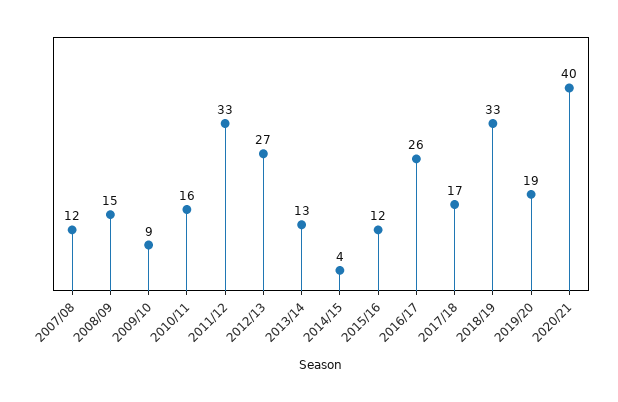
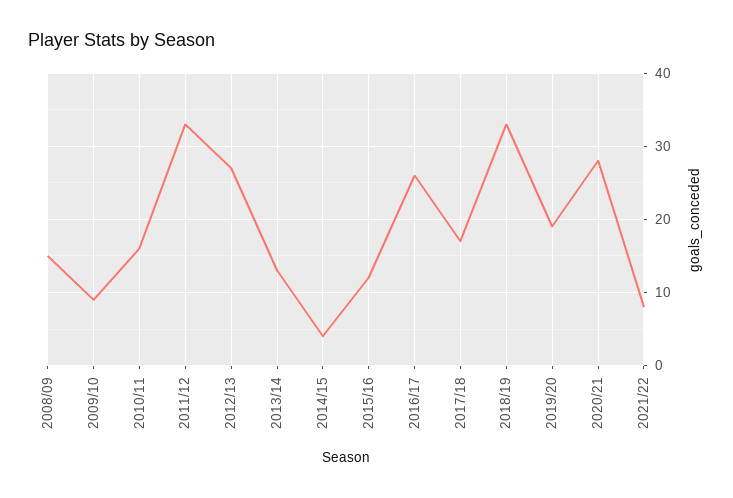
2007/08: 12 -> none
2020/21: 40 -> 28
2021/22: none -> 8

